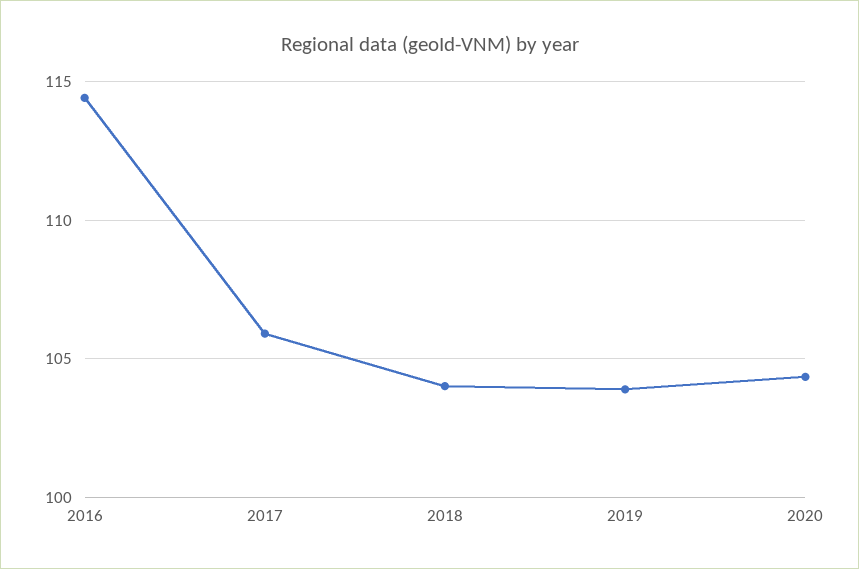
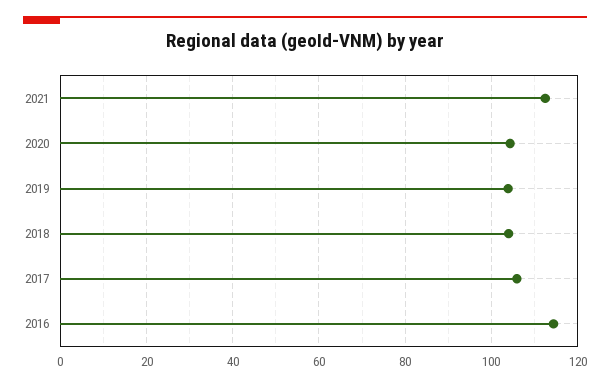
2021: none -> 112

